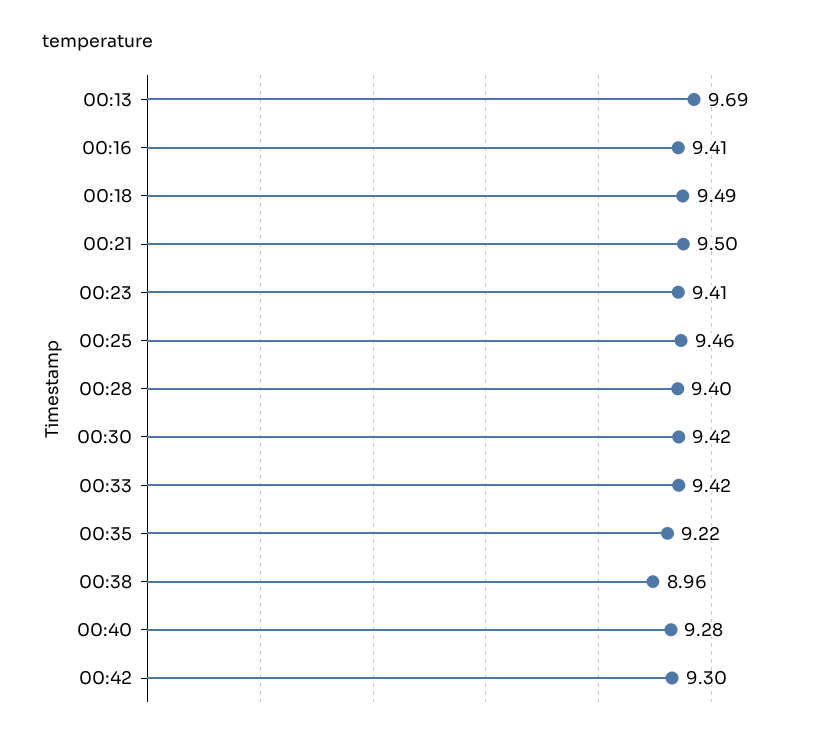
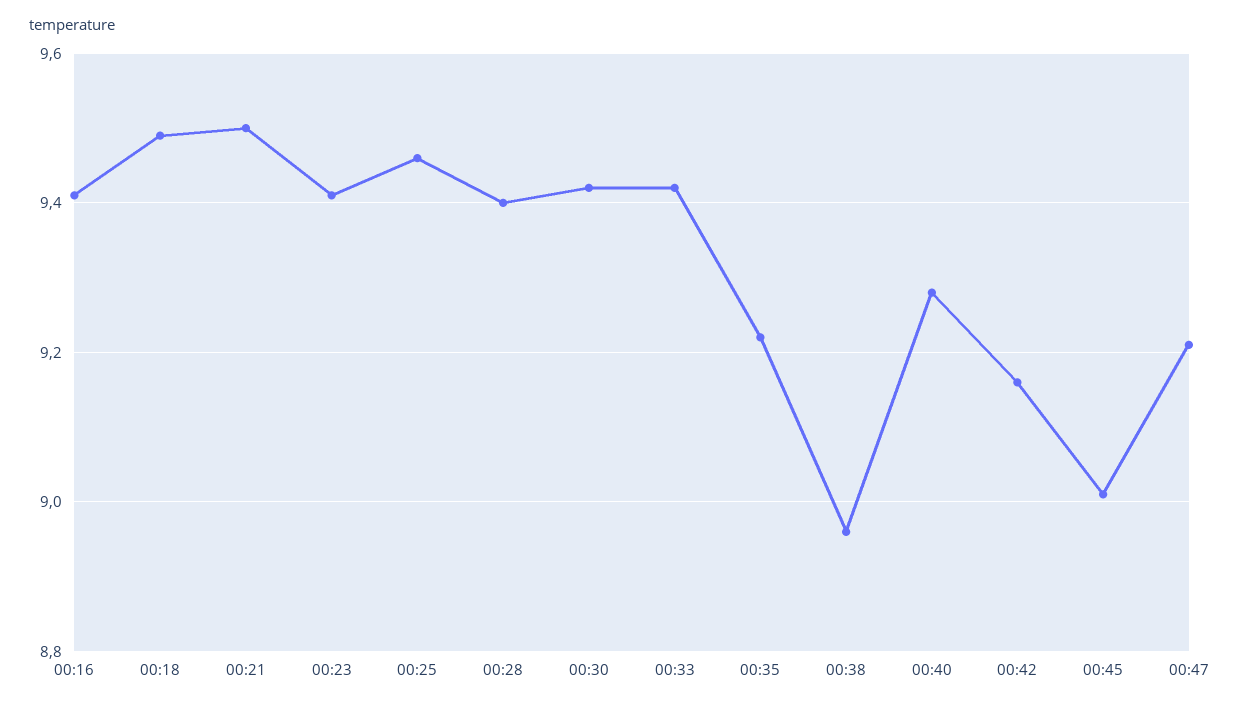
00:13: 9.69 -> none
00:42: 9.3 -> 9.15
00:45: none -> 9
00:47: none -> 9.2

